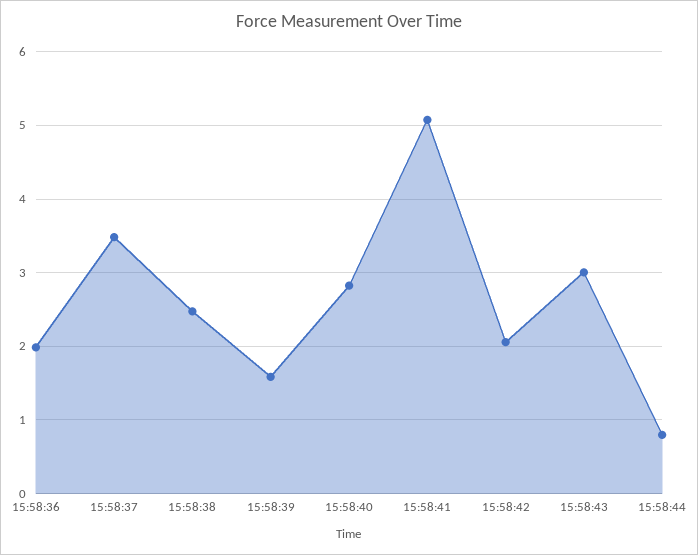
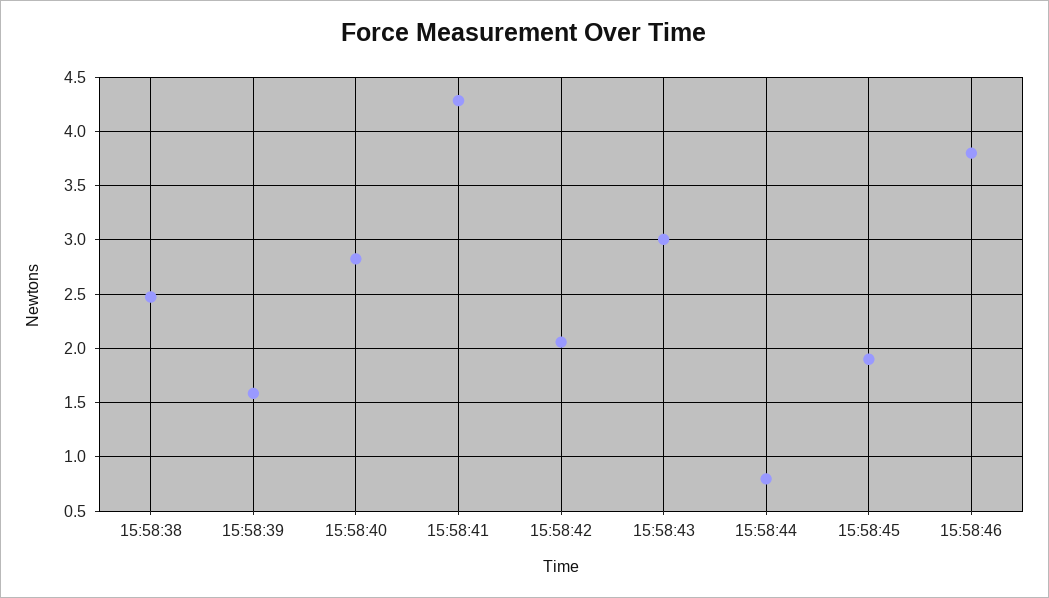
15:58:36: 2 -> none
15:58:37: 3.5 -> none
15:58:41: 5.1 -> 4.3
15:58:45: none -> 1.9
15:58:46: none -> 3.8

